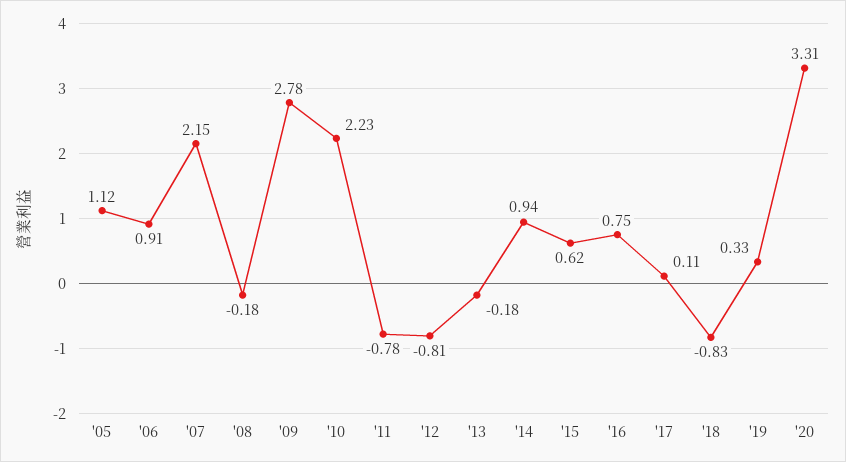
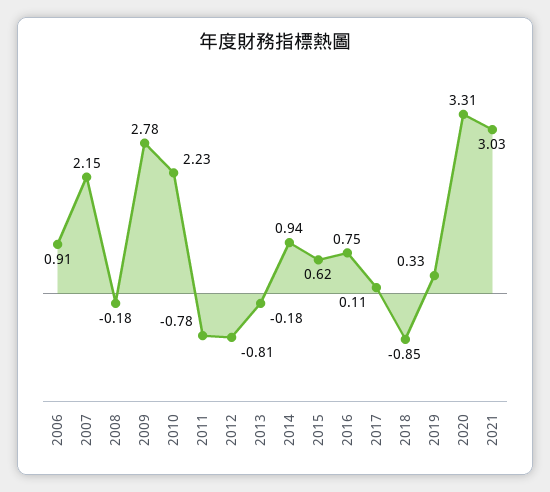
'05: 1.12 -> none
'18: -0.83 -> -0.85
2021: none -> 3.03

